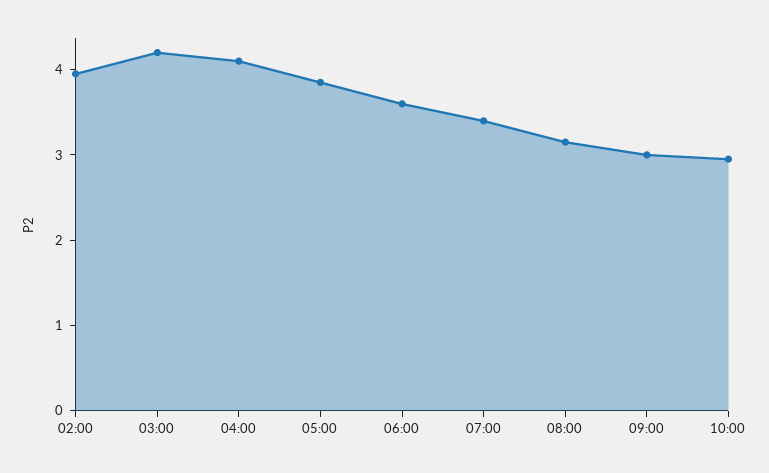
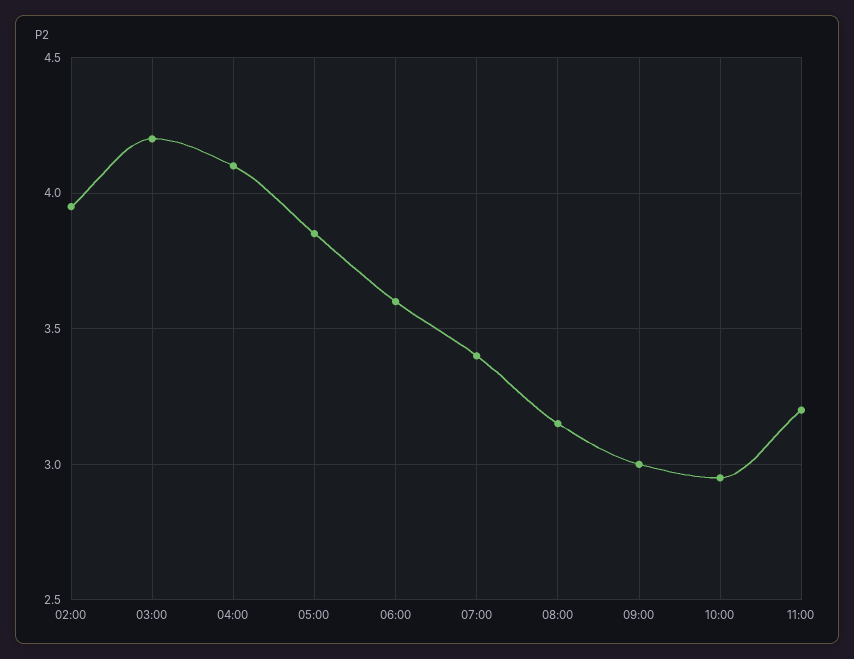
11:00: none -> 3.2

